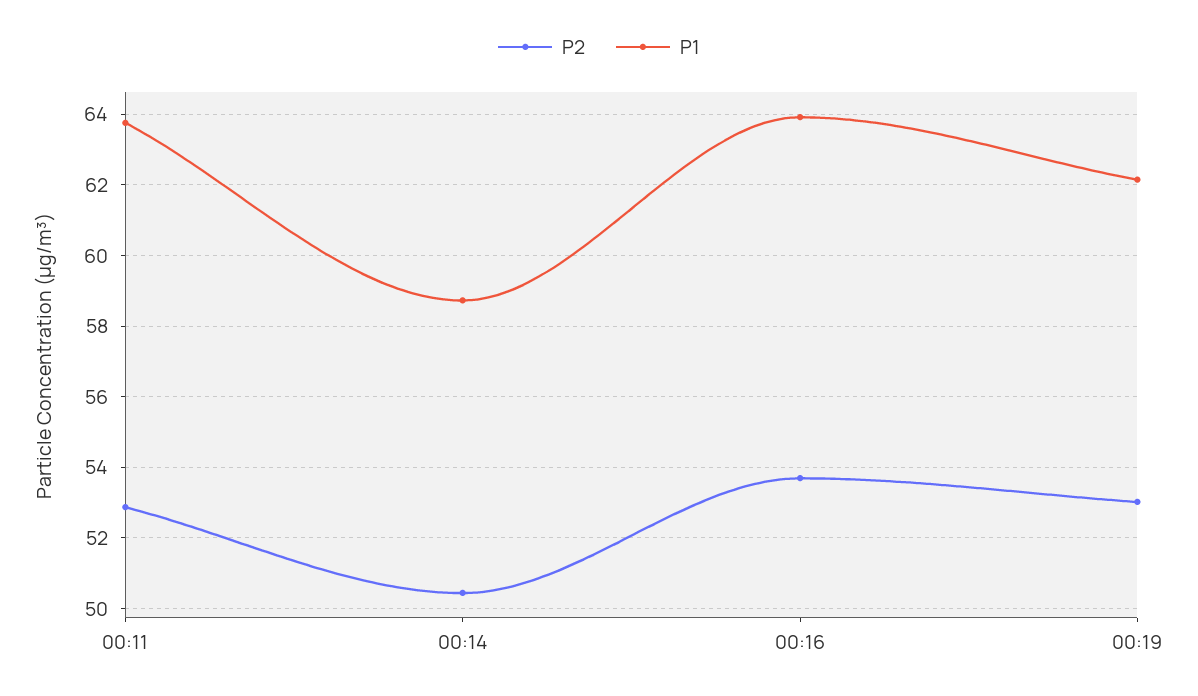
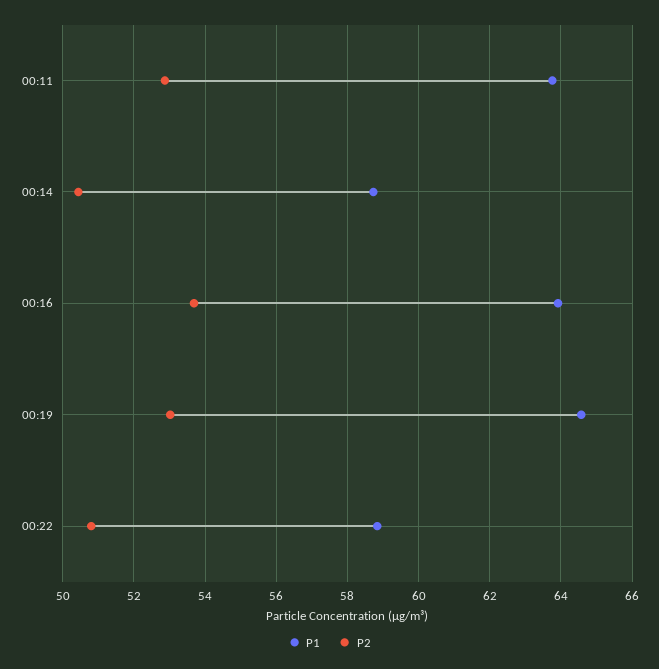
P1, 00:19: 62.2 -> 64.6
P1, 00:22: none -> 58.8
P2, 00:22: none -> 50.8

